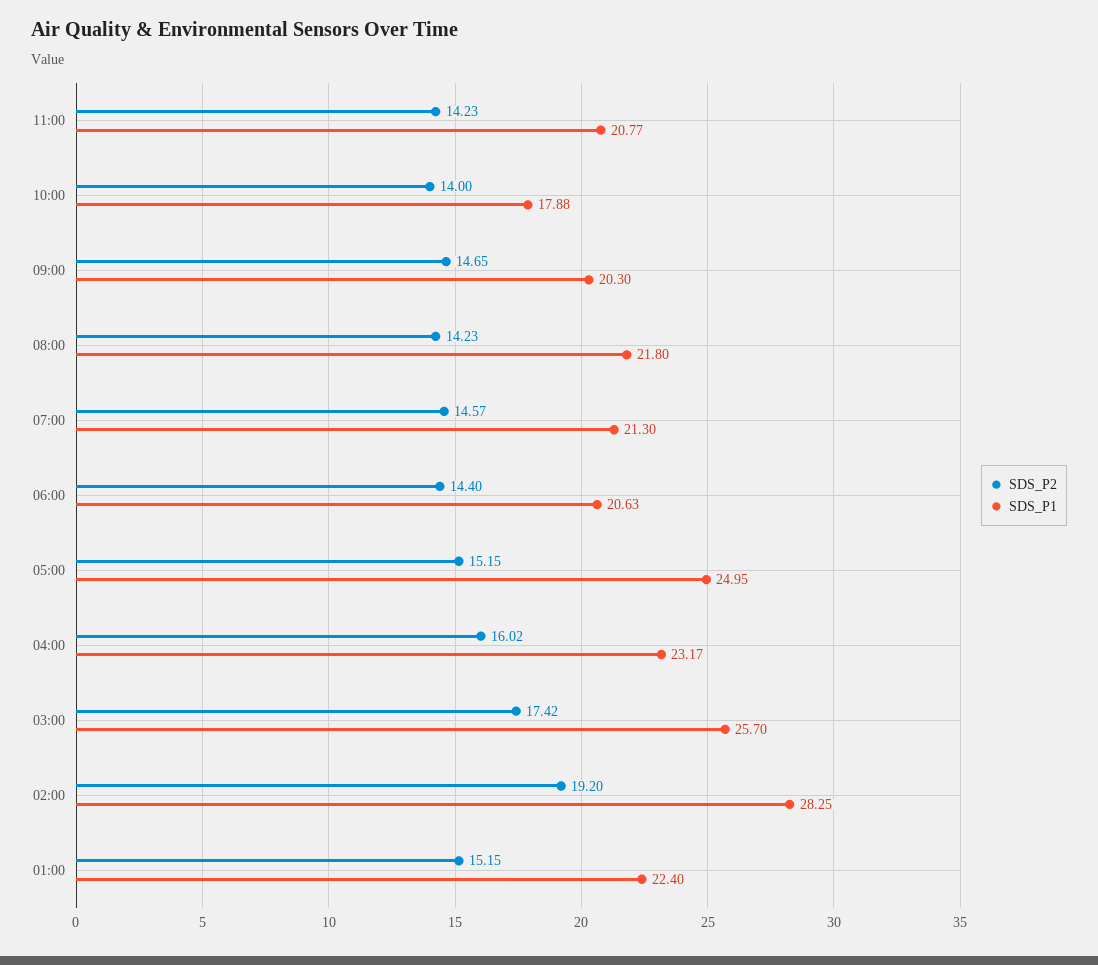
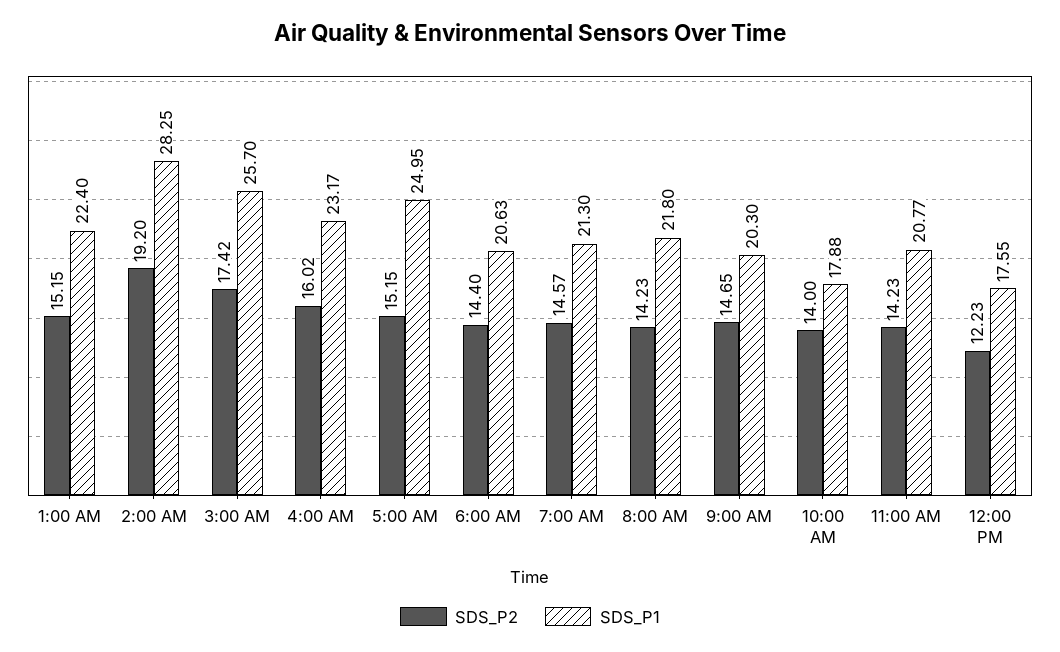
SDS_P2, 12:00 PM: none -> 12.23
SDS_P1, 12:00 PM: none -> 17.55

